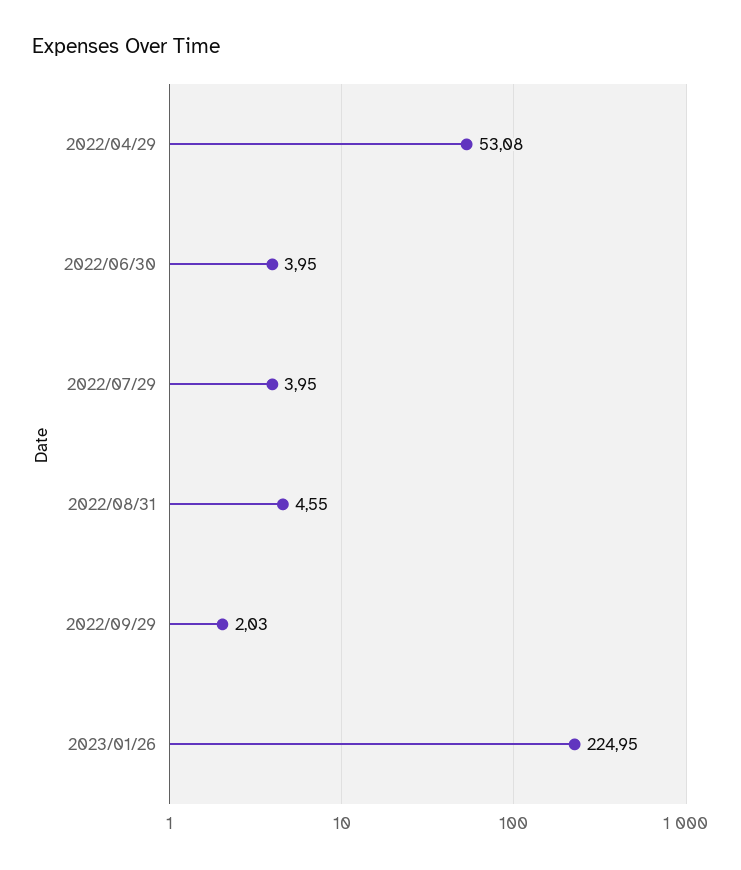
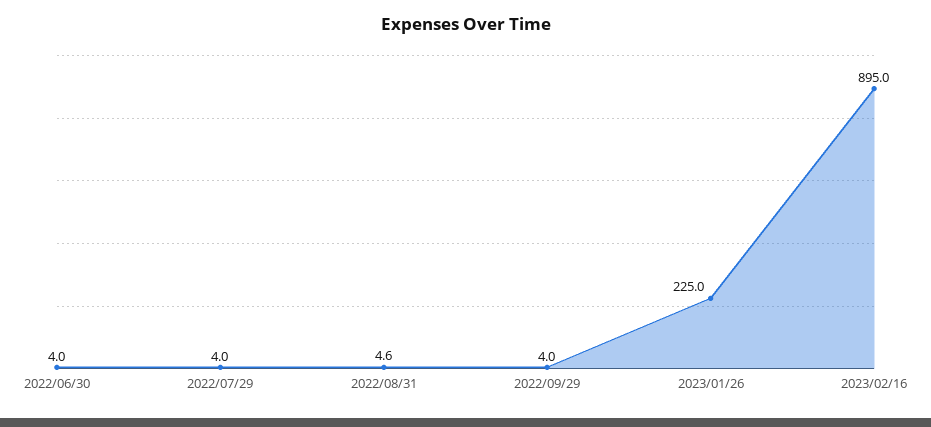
2022/04/29: 53.08 -> none
2022/09/29: 2.03 -> 4
2023/02/16: none -> 895

